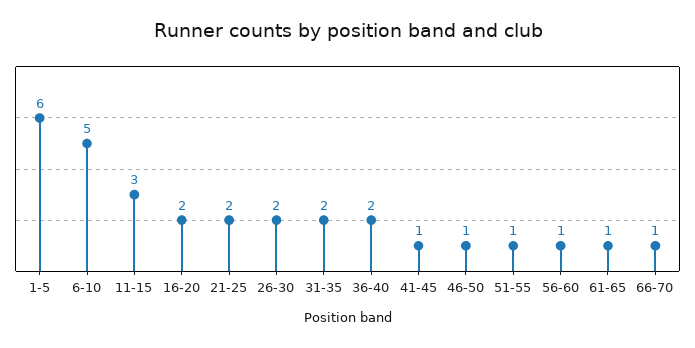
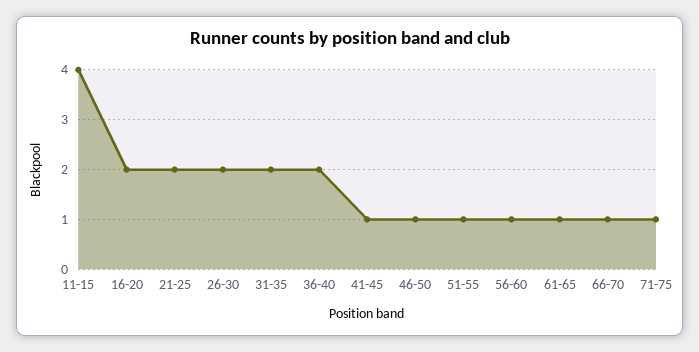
1-5: 6 -> none
6-10: 5 -> none
11-15: 3 -> 4
71-75: none -> 1

